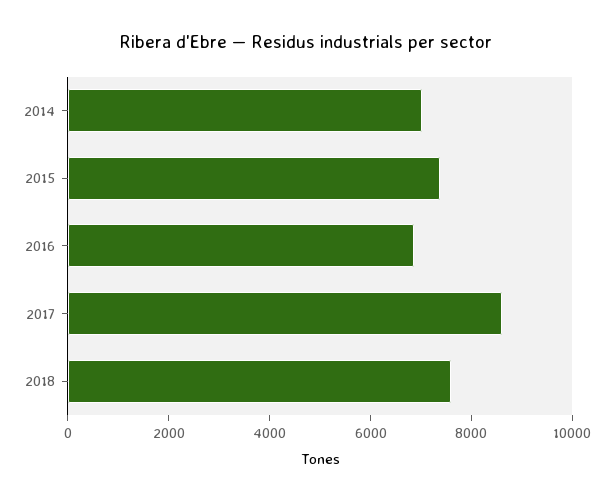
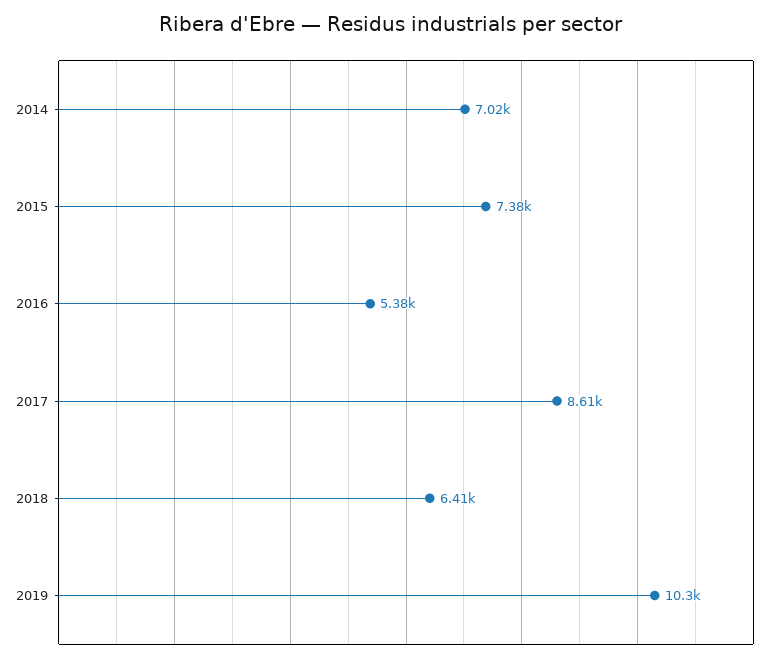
2016: 7000 -> 5380
2018: 7500 -> 6410
2019: none -> 10300

